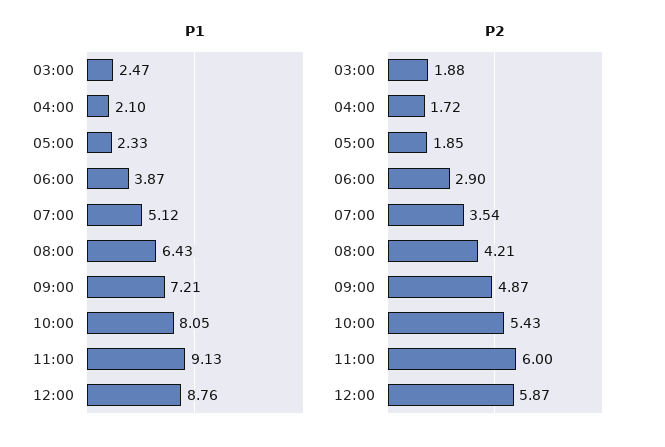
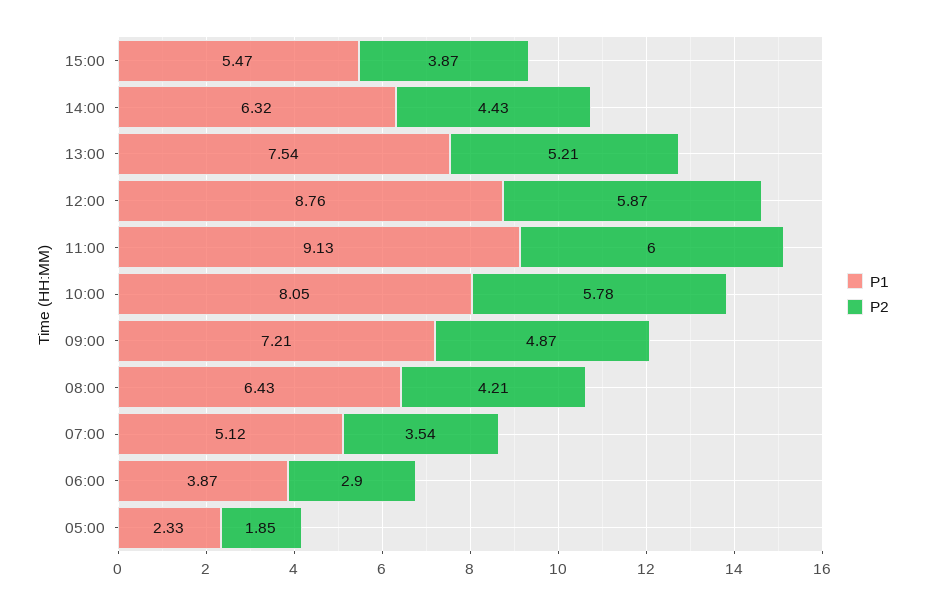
P1, 03:00: 2.47 -> none
P1, 04:00: 2.1 -> none
P2, 03:00: 1.88 -> none
P2, 04:00: 1.72 -> none
P2, 10:00: 5.43 -> 5.78
P1, 15:00: none -> 5.47
P2, 15:00: none -> 3.87
P1, 14:00: none -> 6.32
P2, 14:00: none -> 4.43
P1, 13:00: none -> 7.54
P2, 13:00: none -> 5.21

